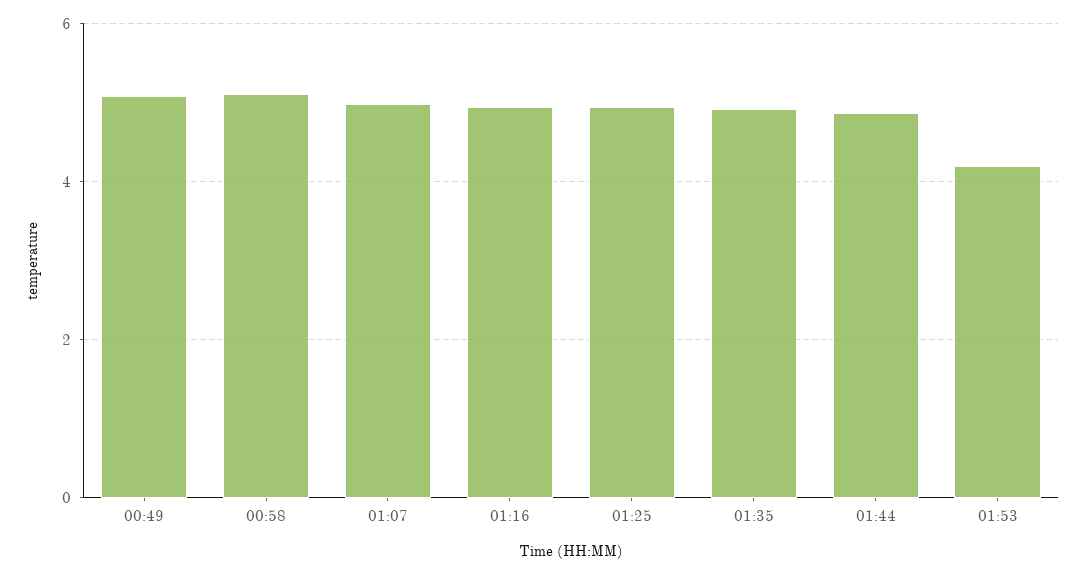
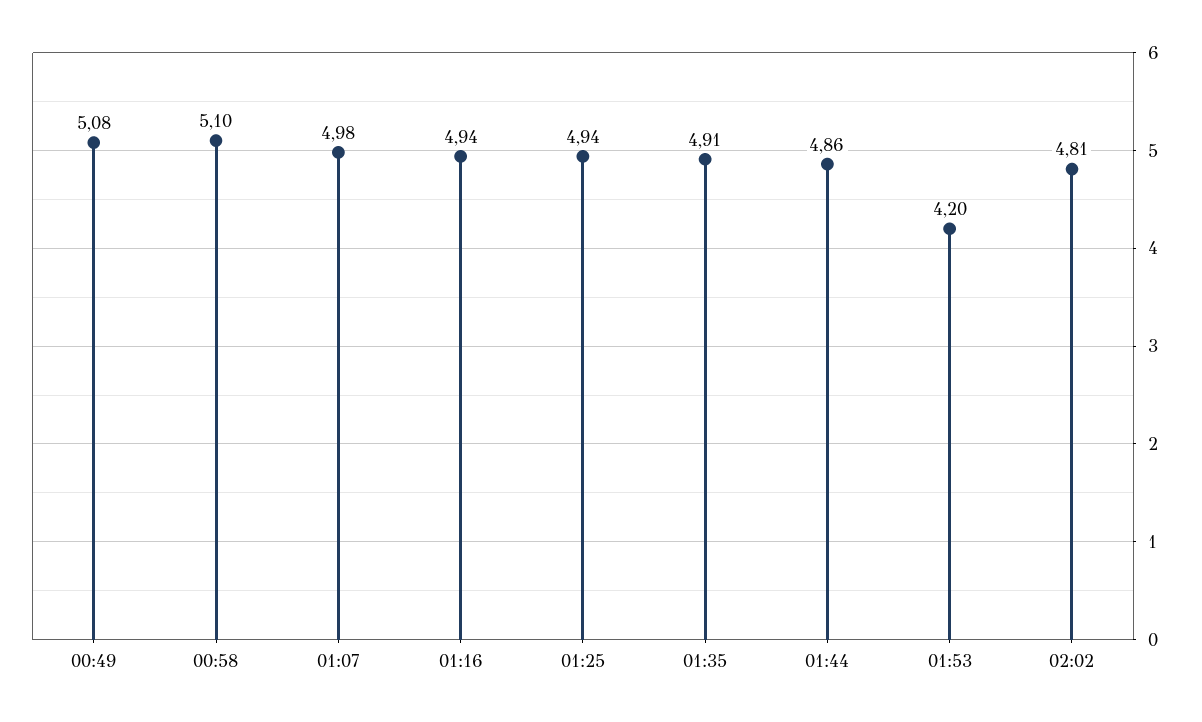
02:02: none -> 4.81

